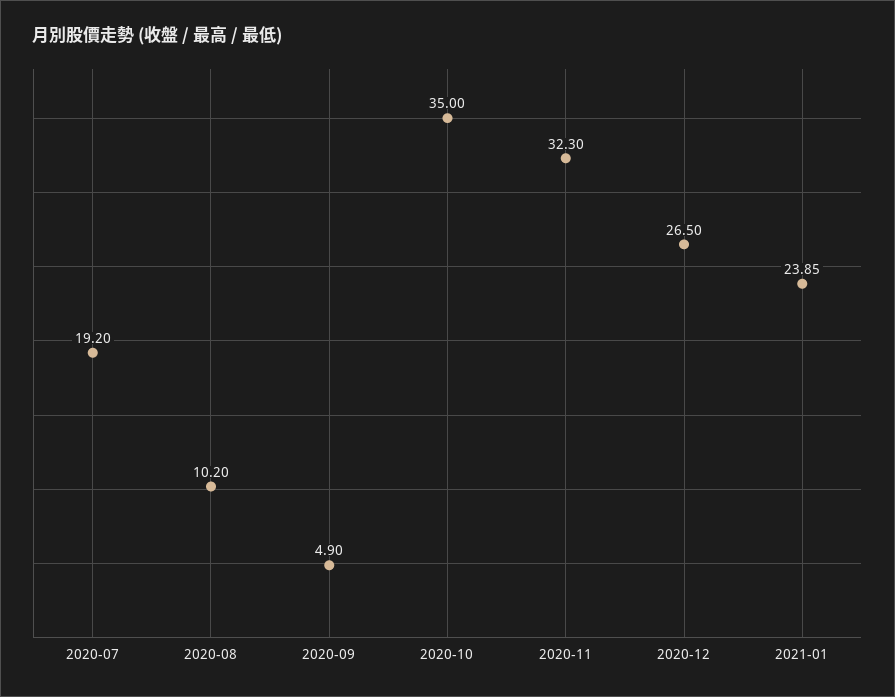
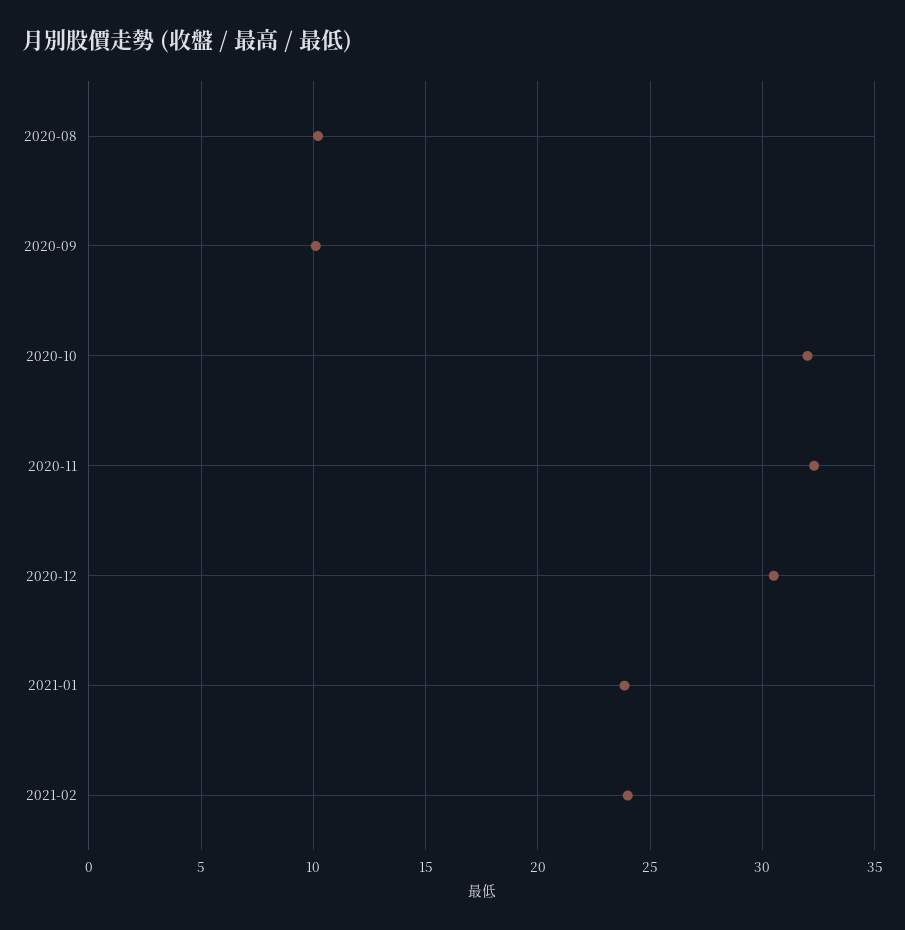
2020-07: 19.2 -> none
2020-09: 4.9 -> 10
2020-10: 35 -> 32
2020-12: 26.5 -> 30.5
2021-02: none -> 24

